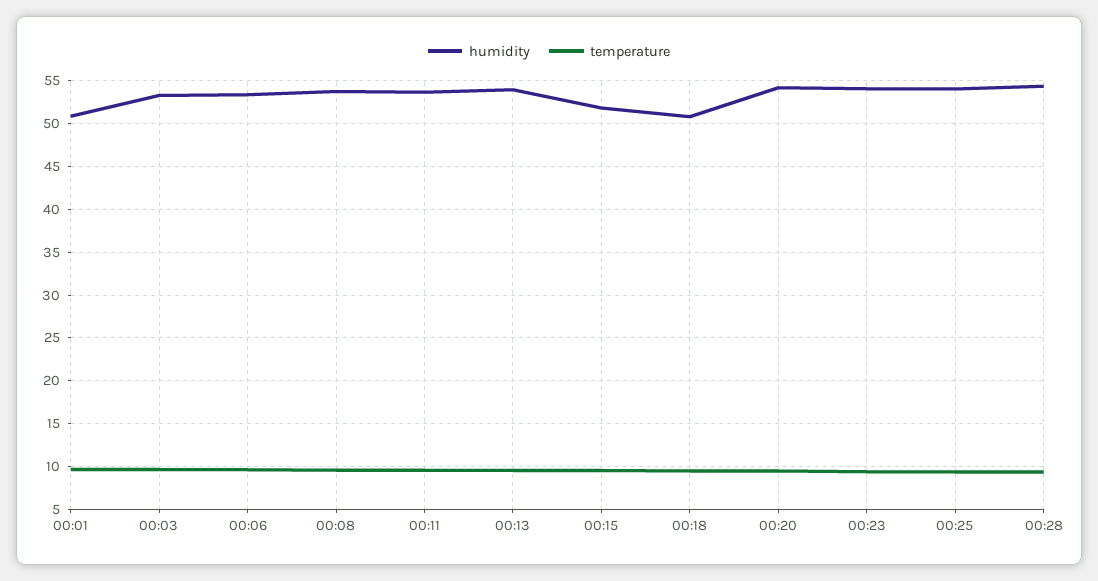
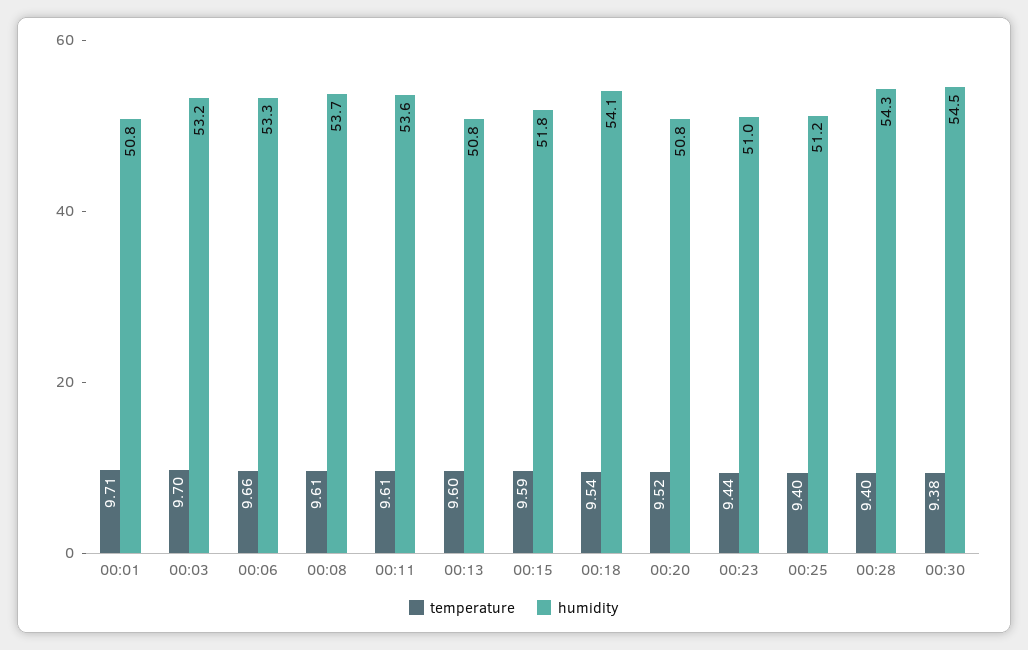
humidity, 00:13: 54 -> 50.8
humidity, 00:18: 51 -> 54.1
humidity, 00:20: 54 -> 50.8
humidity, 00:23: 54 -> 51
humidity, 00:25: 54 -> 51.2
temperature, 00:30: none -> 9.38
humidity, 00:30: none -> 54.5

